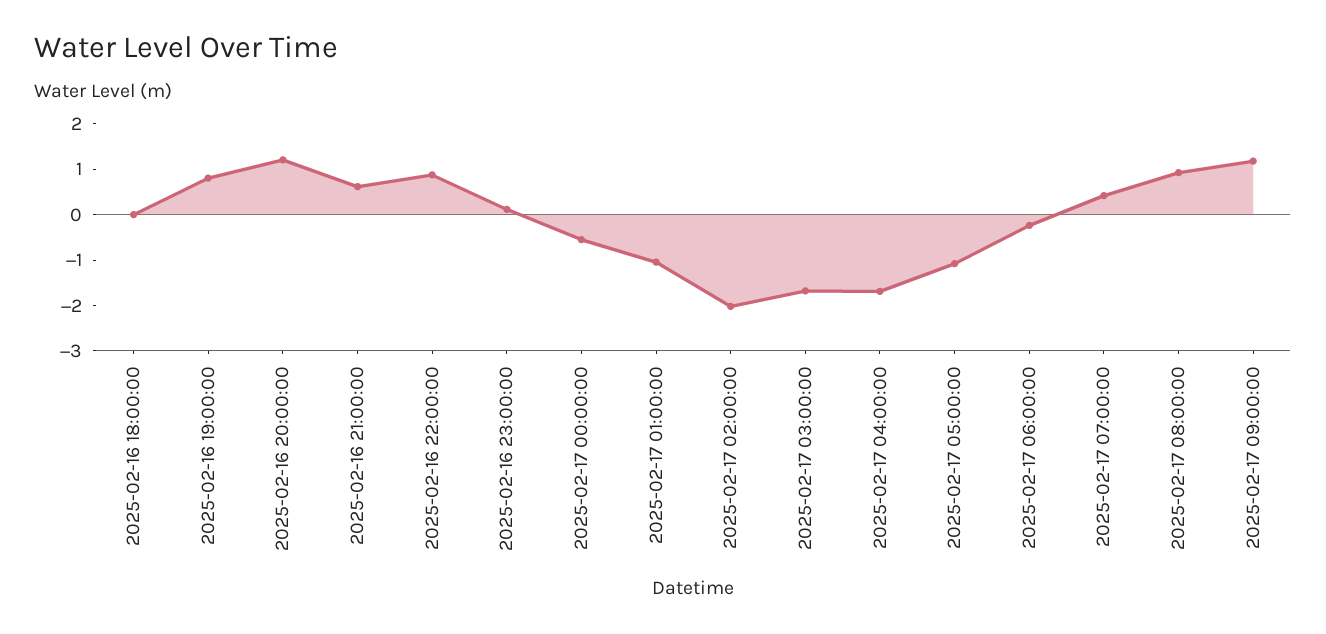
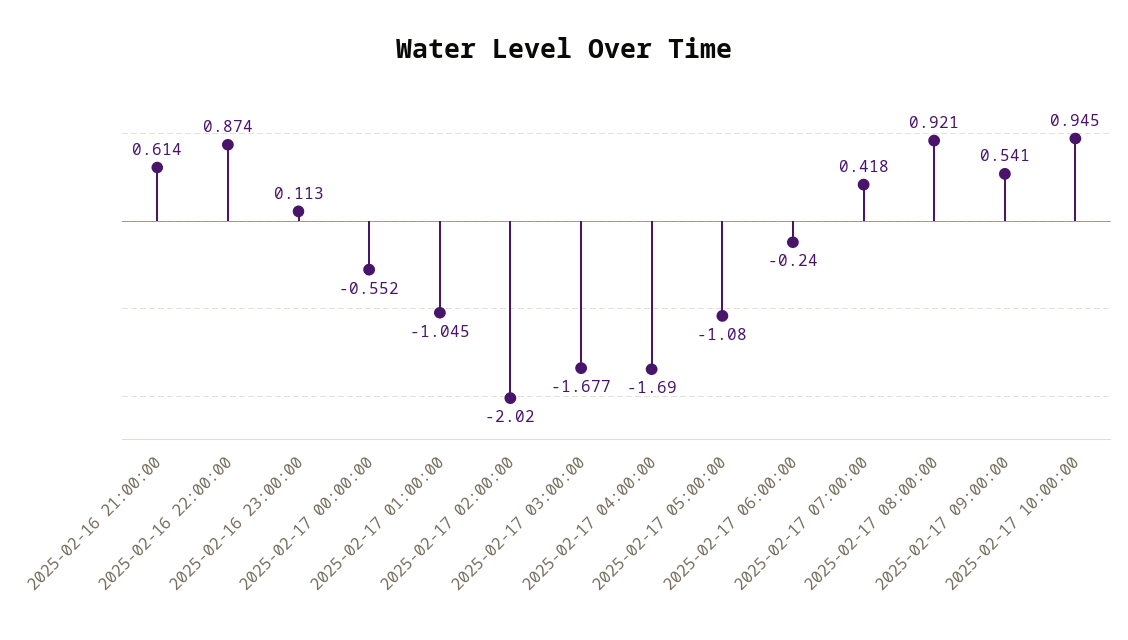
2025-02-16 18:00:00: 0 -> none
2025-02-16 19:00:00: 0.8 -> none
2025-02-16 20:00:00: 1.2 -> none
2025-02-17 09:00:00: 1.2 -> 0.541
2025-02-17 10:00:00: none -> 0.945

